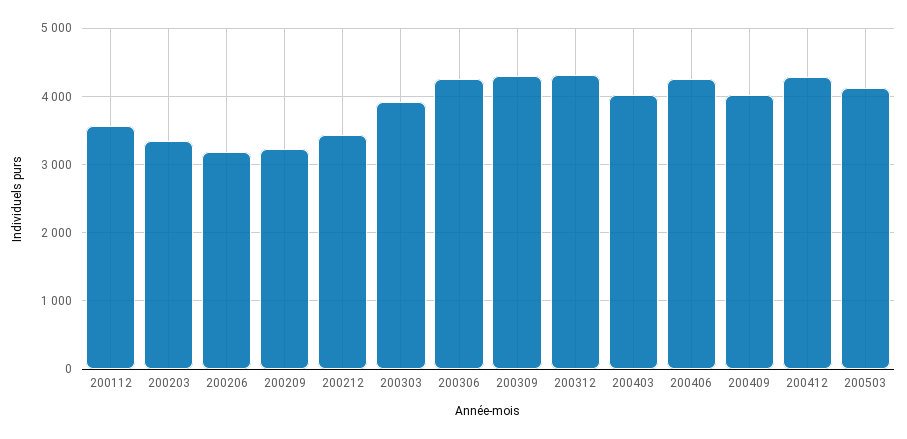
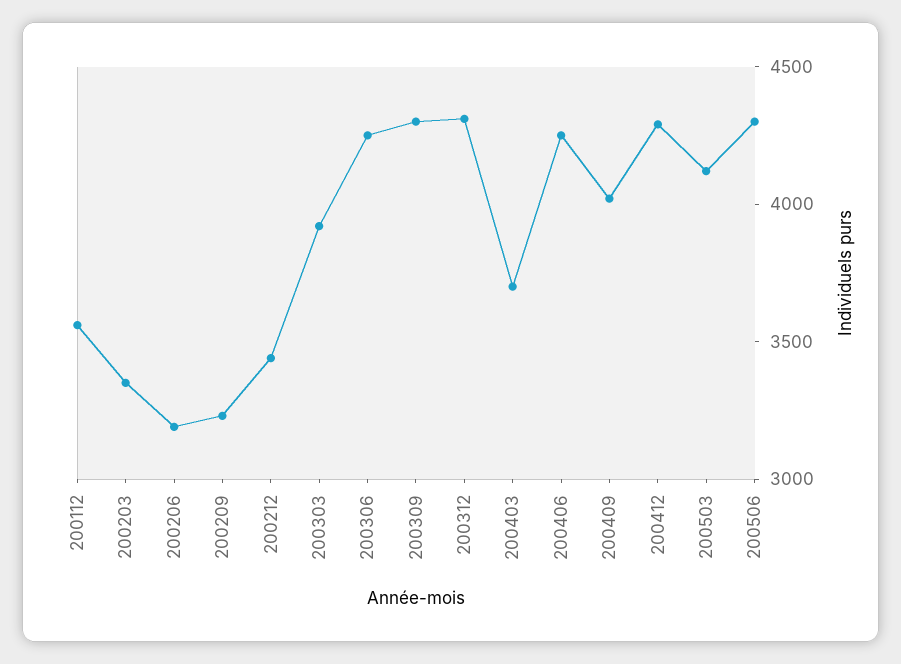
200403: 4000 -> 3700
200506: none -> 4300

